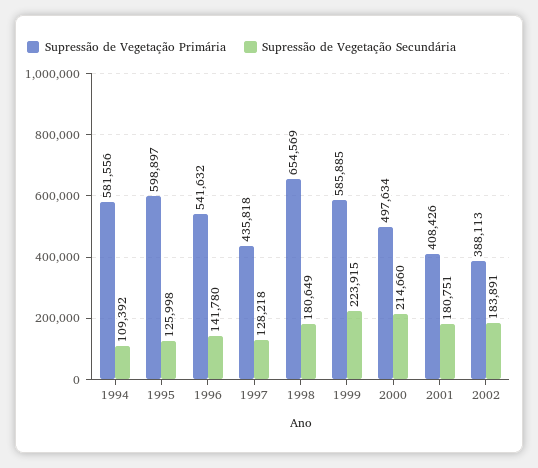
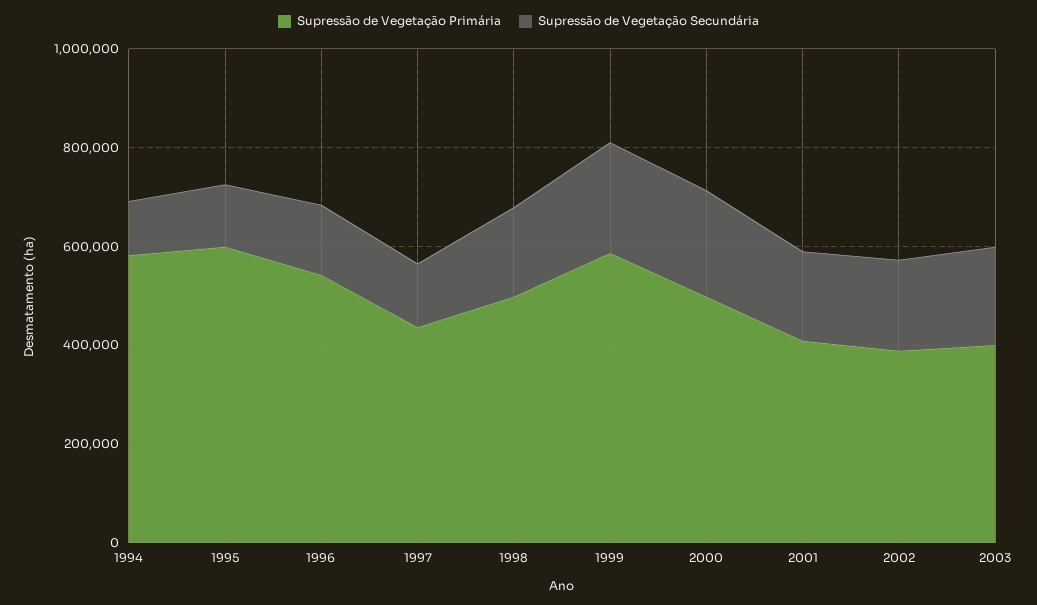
Supressão de Vegetação Primária, 1998: 654569 -> 500000
Supressão de Vegetação Primária, 2003: none -> 400000
Supressão de Vegetação Secundária, 2003: none -> 200000

